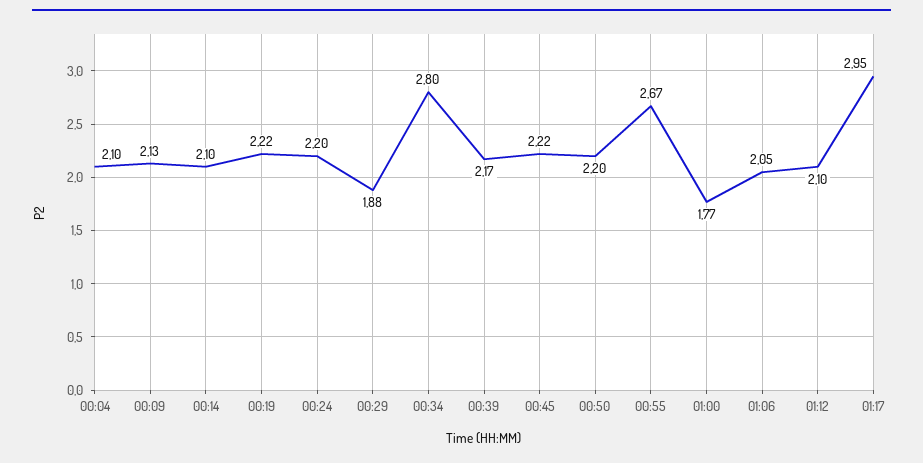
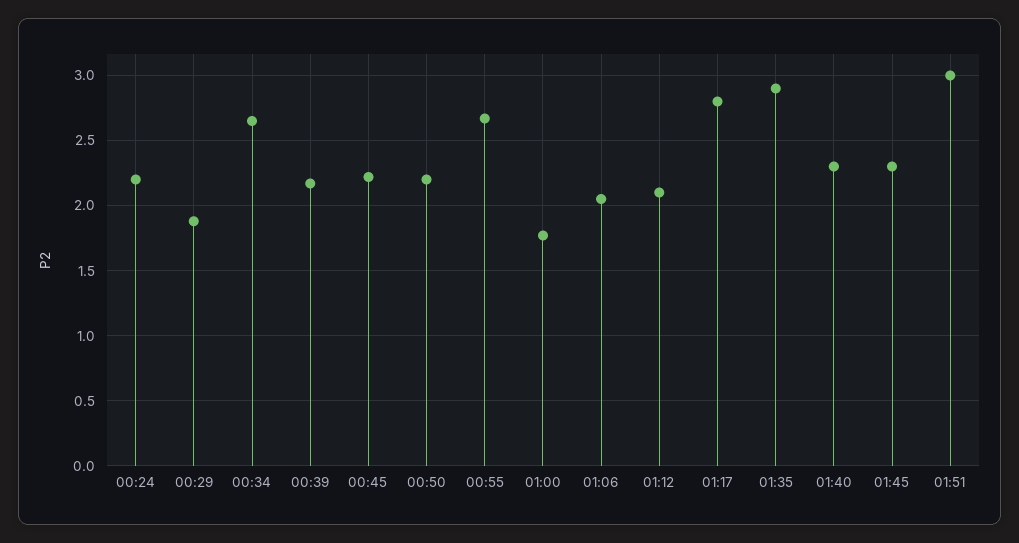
00:04: 2.1 -> none
00:09: 2.13 -> none
00:14: 2.1 -> none
00:19: 2.22 -> none
00:34: 2.8 -> 2.65
01:17: 2.95 -> 2.8
01:35: none -> 2.9
01:40: none -> 2.3
01:45: none -> 2.3
01:51: none -> 3

